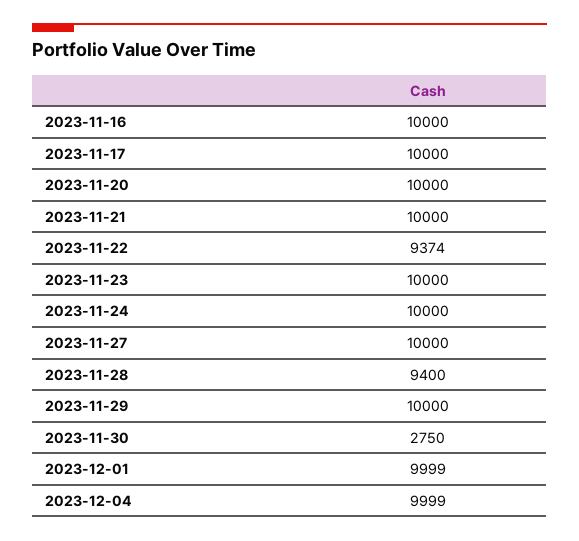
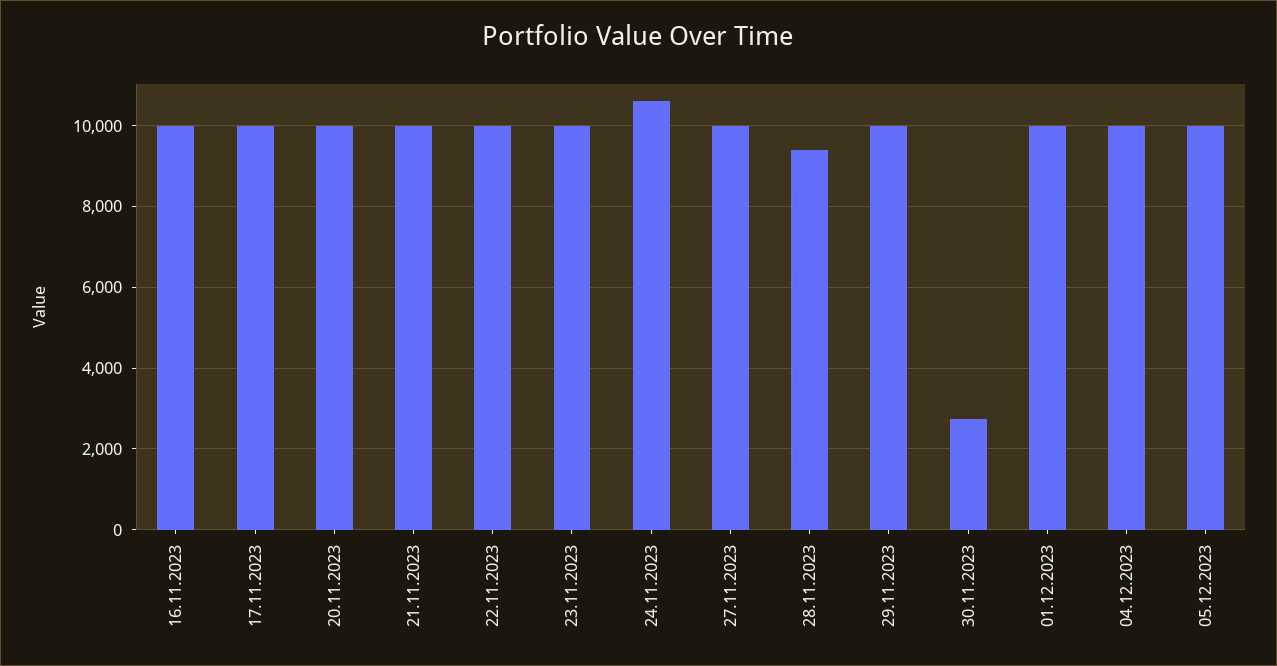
2023-11-22: 9374 -> 10000
2023-11-24: 10000 -> 10600
05.12.2023: none -> 10000

